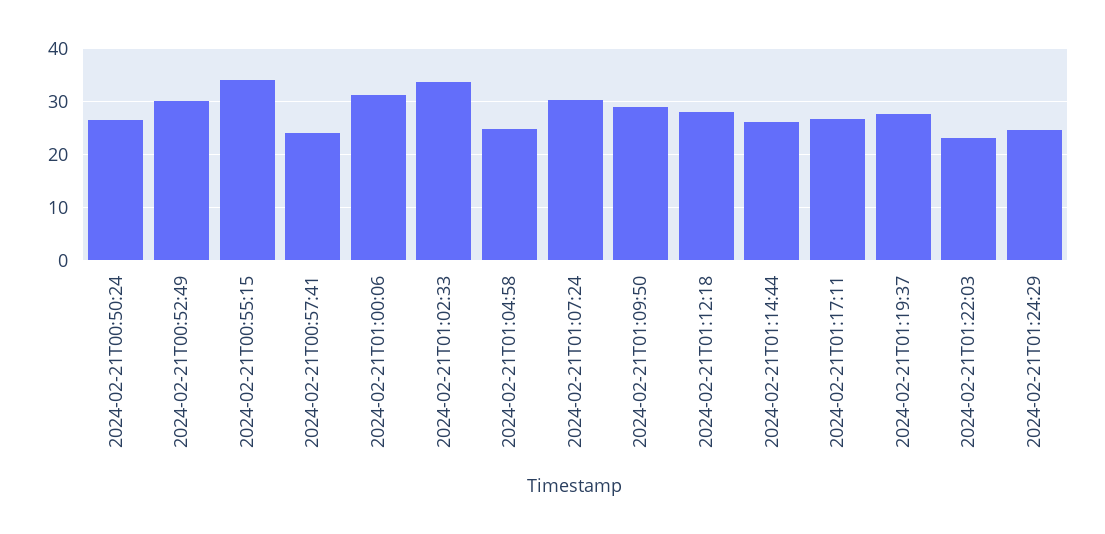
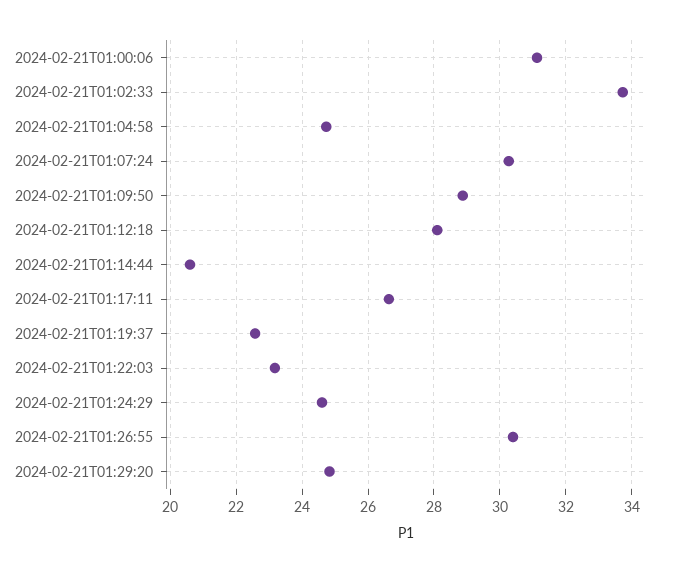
2024-02-21T00:50:24: 26 -> none
2024-02-21T00:52:49: 30 -> none
2024-02-21T00:55:15: 34 -> none
2024-02-21T00:57:41: 24 -> none
2024-02-21T01:14:44: 26 -> 20.6
2024-02-21T01:19:37: 28 -> 22.6
2024-02-21T01:26:55: none -> 30.4
2024-02-21T01:29:20: none -> 24.8

